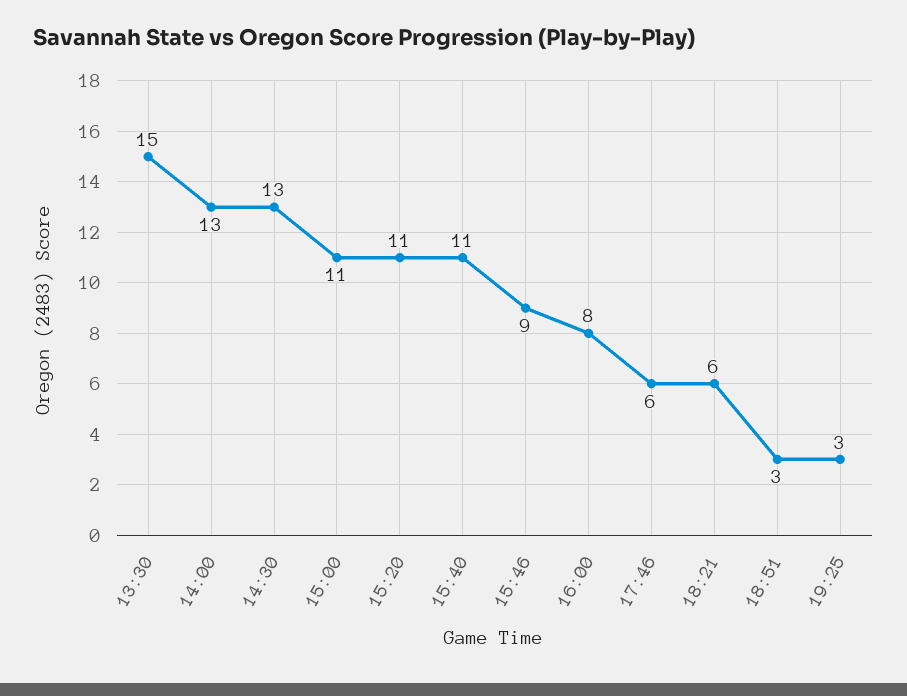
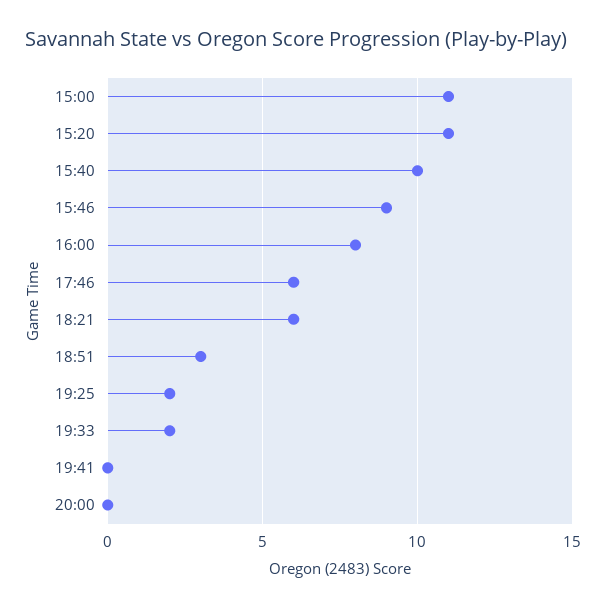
13:30: 15 -> none
14:00: 13 -> none
14:30: 13 -> none
15:40: 11 -> 10
19:25: 3 -> 2
19:33: none -> 2
19:41: none -> 0
20:00: none -> 0

